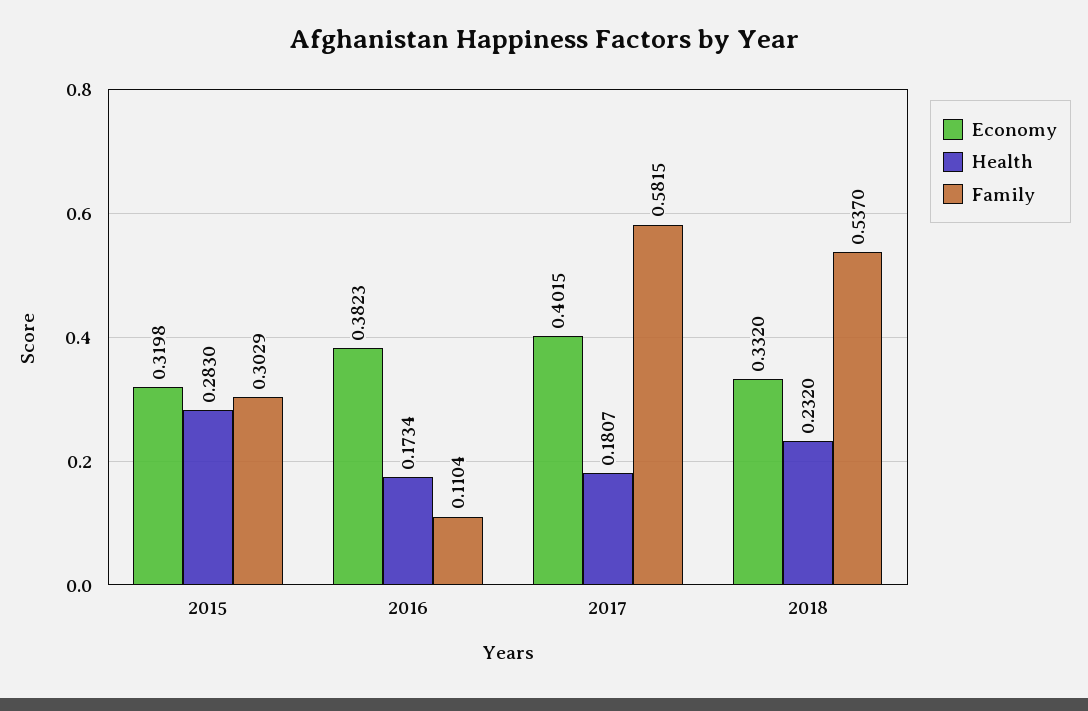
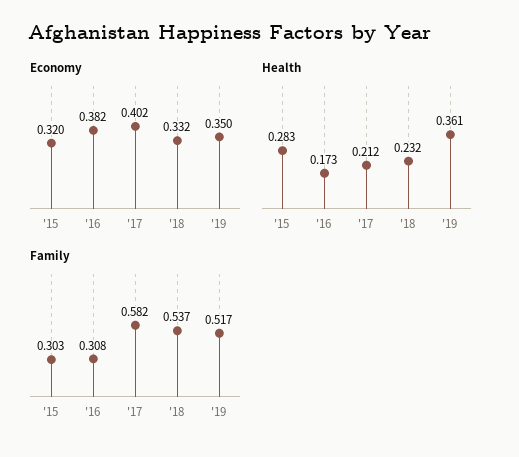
Family, 2016: 0.1104 -> 0.308
Health, 2017: 0.1807 -> 0.212
Economy, '19: none -> 0.35
Health, '19: none -> 0.361
Family, '19: none -> 0.517

